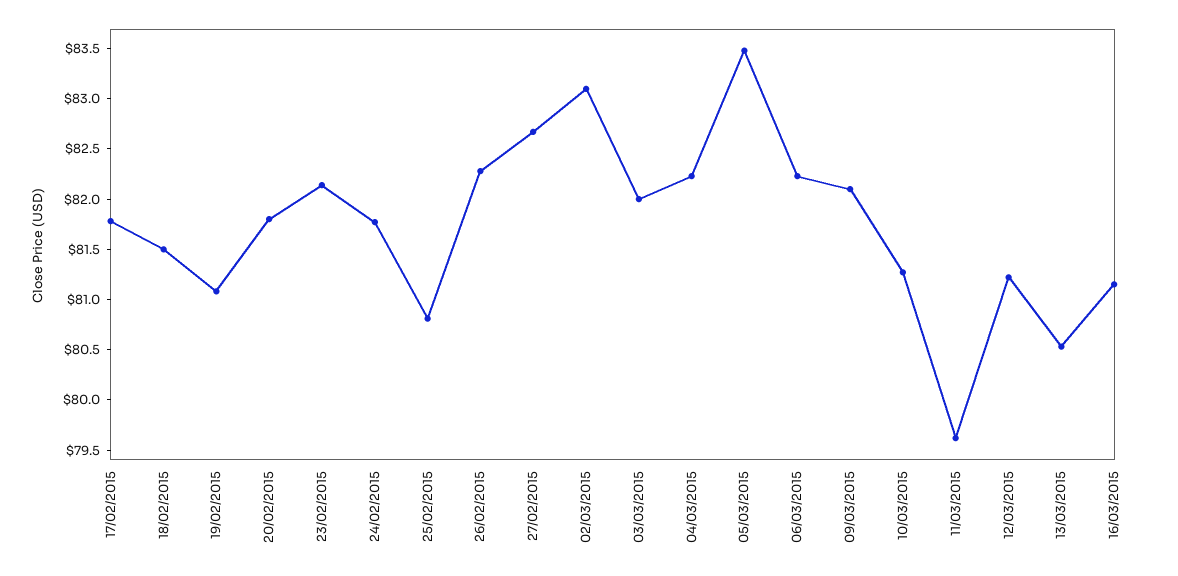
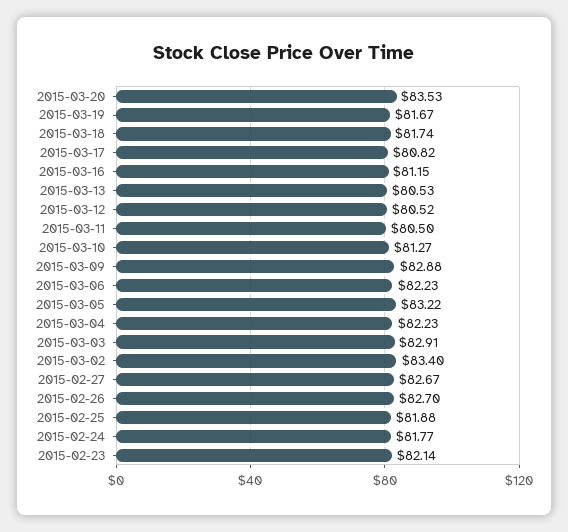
17/02/2015: 81.8 -> none
18/02/2015: 81.5 -> none
19/02/2015: 81.1 -> none
20/02/2015: 81.8 -> none
25/02/2015: 80.8 -> 81.88
26/02/2015: 82.3 -> 82.7
02/03/2015: 83.1 -> 83.4
03/03/2015: 82 -> 82.91
05/03/2015: 83.5 -> 83.22
09/03/2015: 82.1 -> 82.88
11/03/2015: 79.6 -> 80.5
12/03/2015: 81.2 -> 80.52
2015-03-20: none -> 83.53
2015-03-19: none -> 81.67
2015-03-18: none -> 81.74
2015-03-17: none -> 80.82

